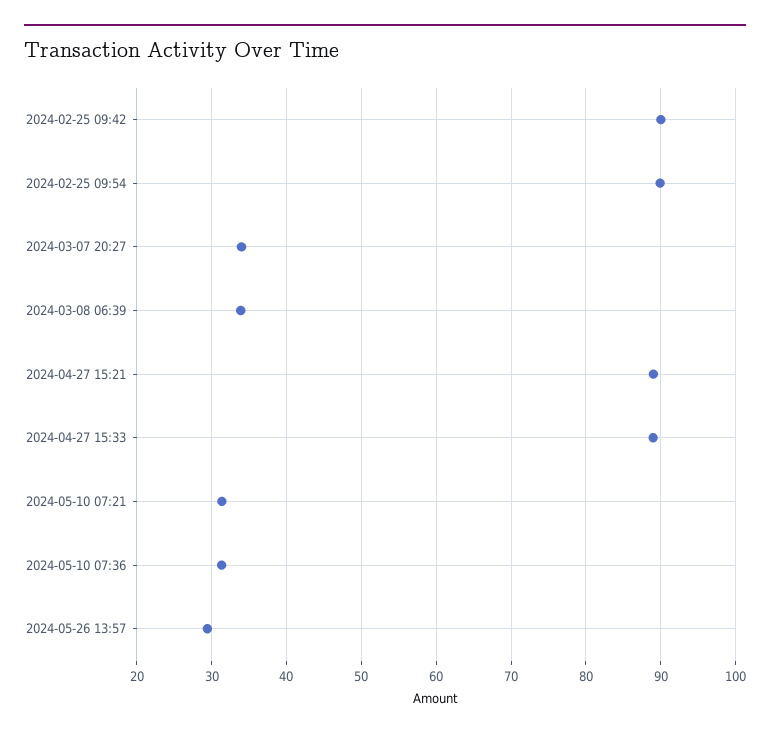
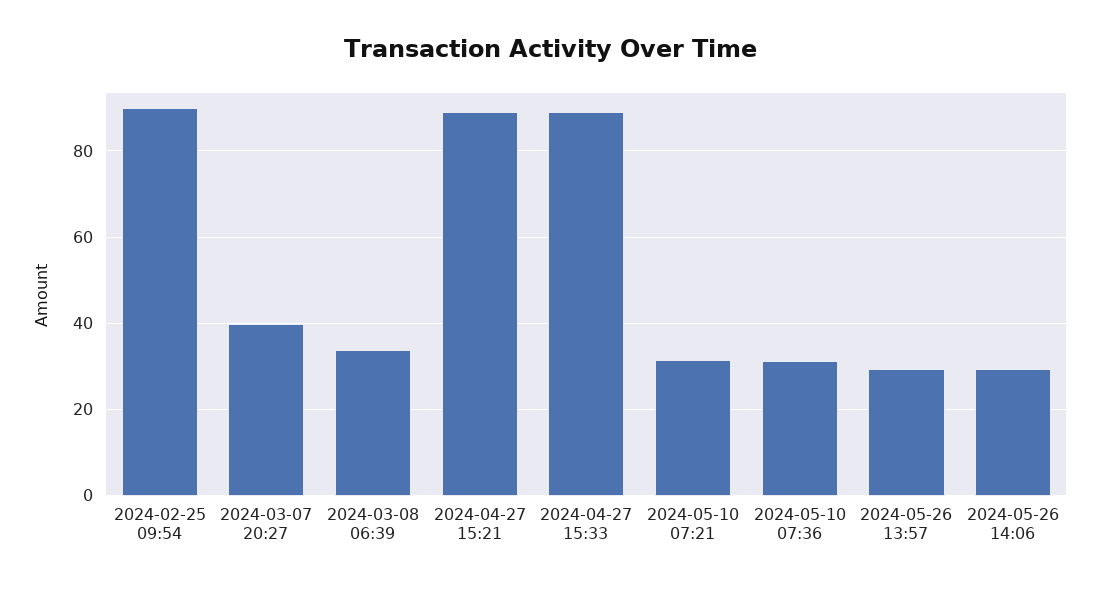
2024-02-25 09:42: 90 -> none
2024-03-07 20:27: 34 -> 40
2024-05-26 14:06: none -> 30

